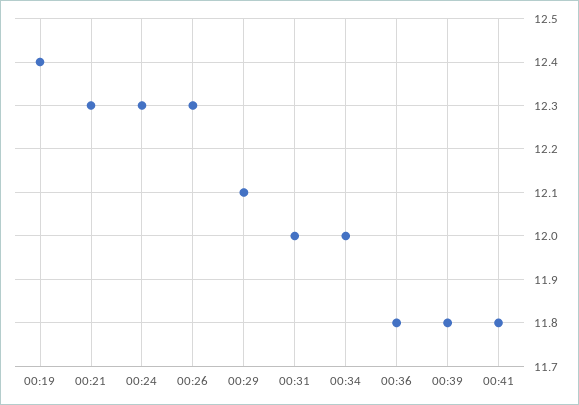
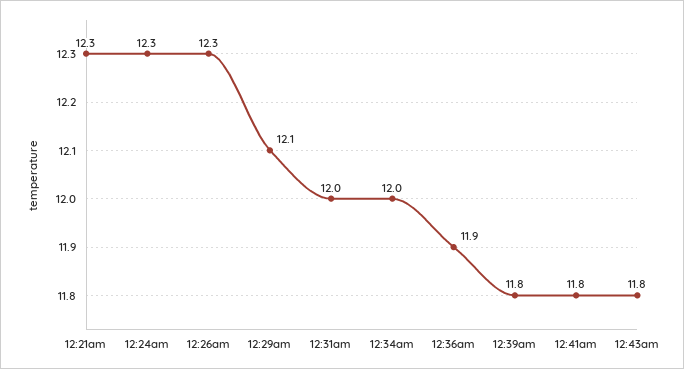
00:19: 12.4 -> none
00:36: 11.8 -> 11.9
12:43am: none -> 11.8

